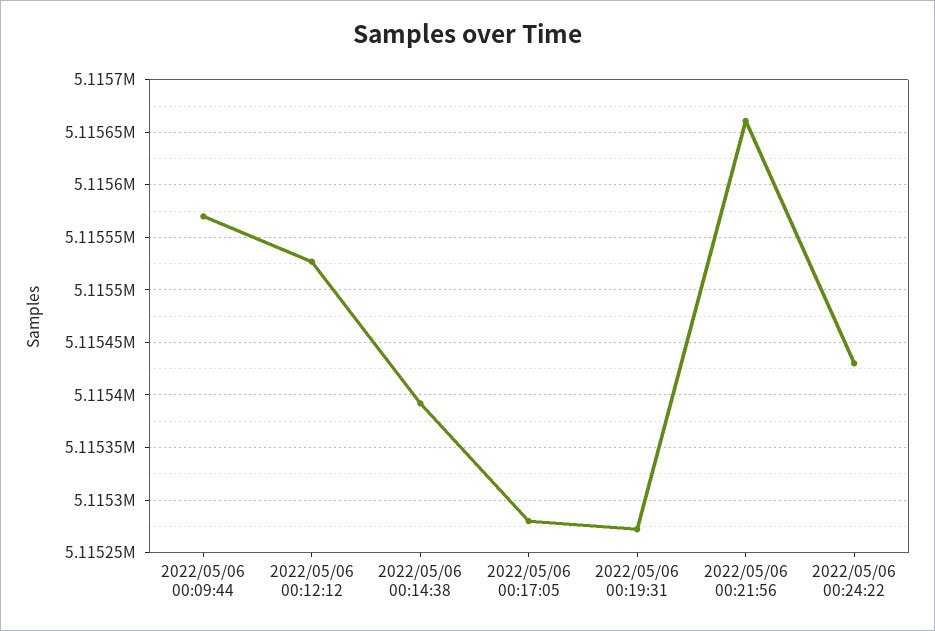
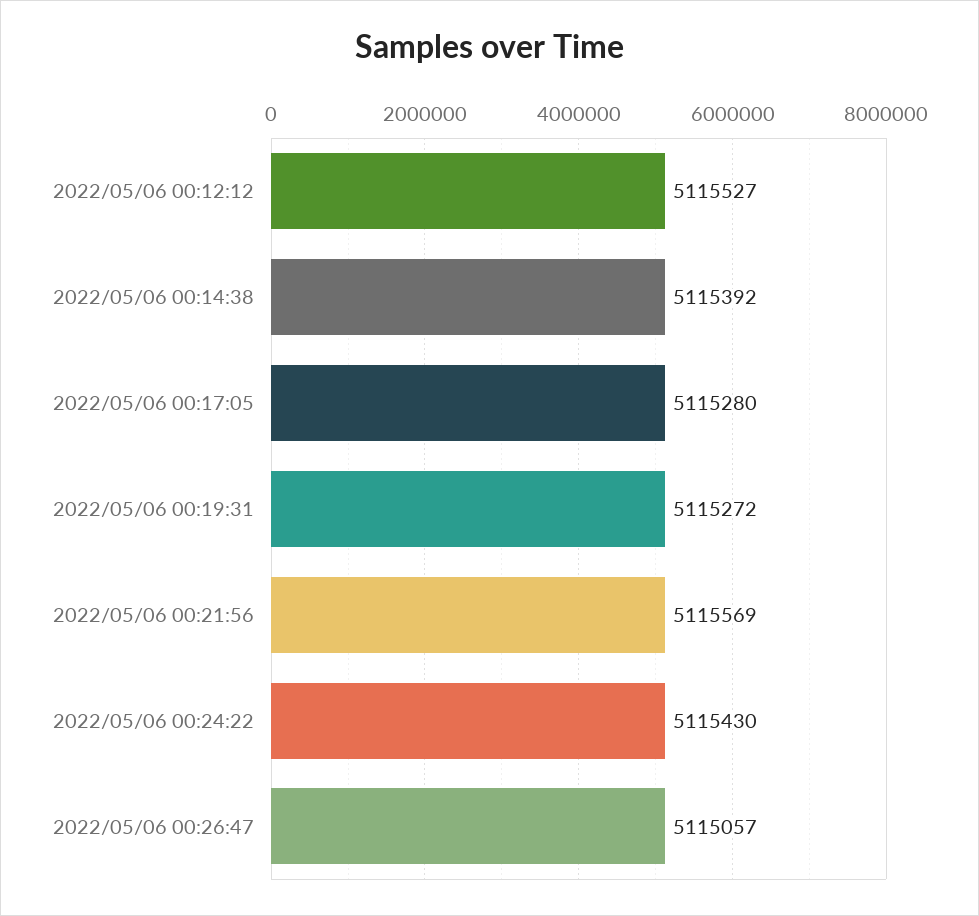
2022/05/06 00:09:44: 5115570 -> none
2022/05/06 00:21:56: 5115660 -> 5115569
2022/05/06 00:26:47: none -> 5115057

